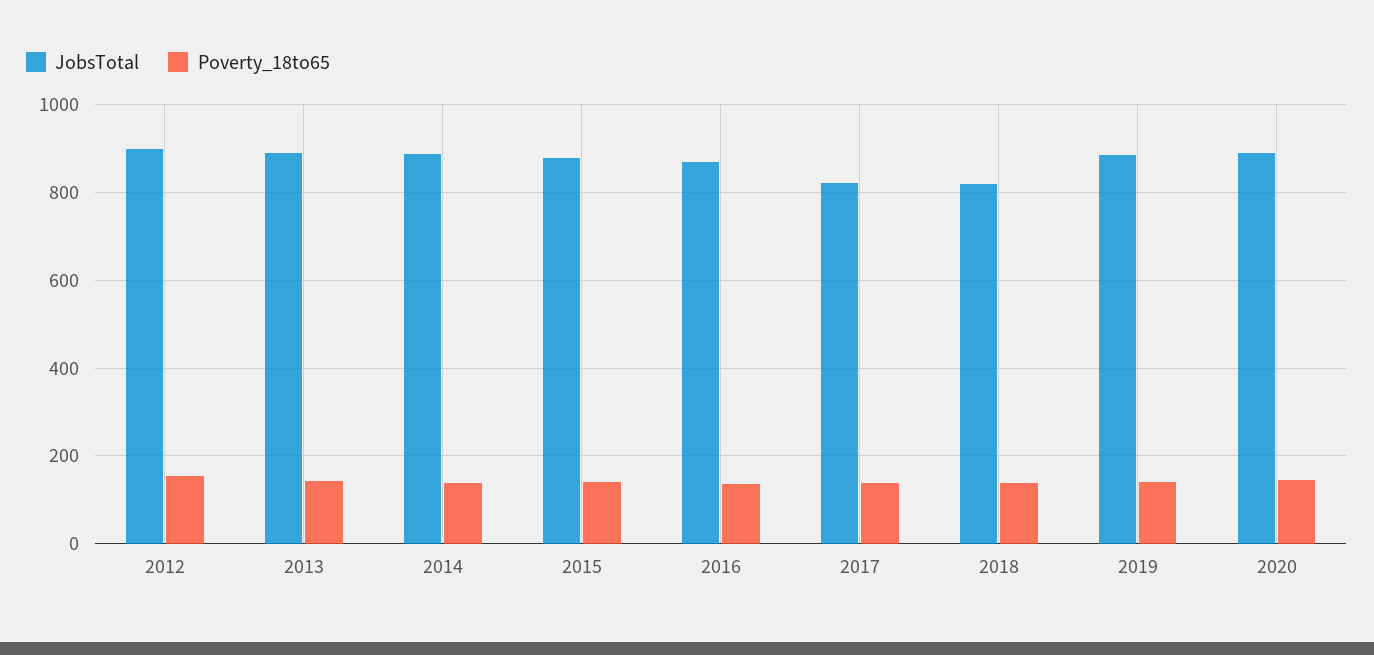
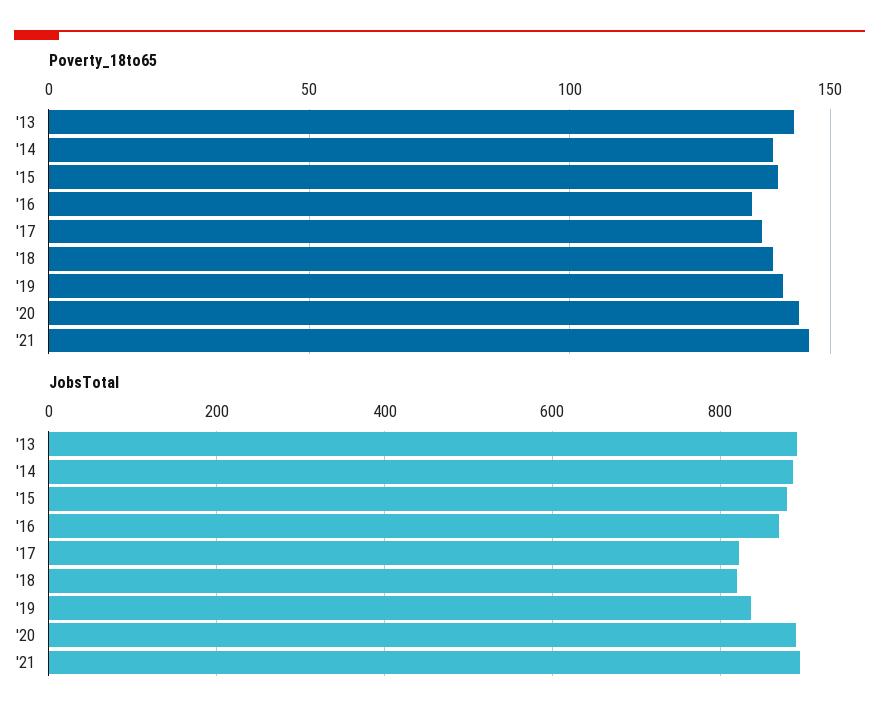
JobsTotal, 2012: 900 -> none
Poverty_18to65, 2012: 160 -> none
JobsTotal, 2019: 880 -> 840
Poverty_18to65, '21: none -> 145
JobsTotal, '21: none -> 900

